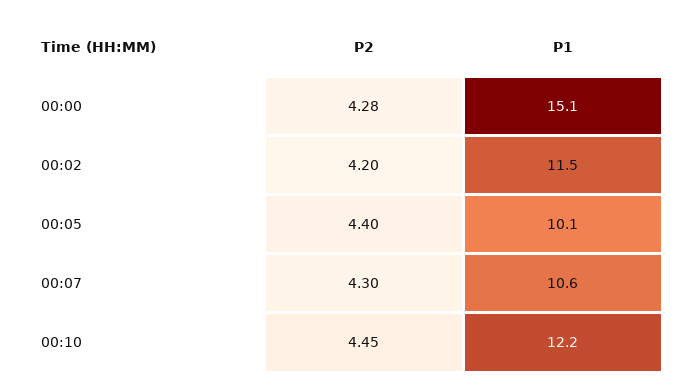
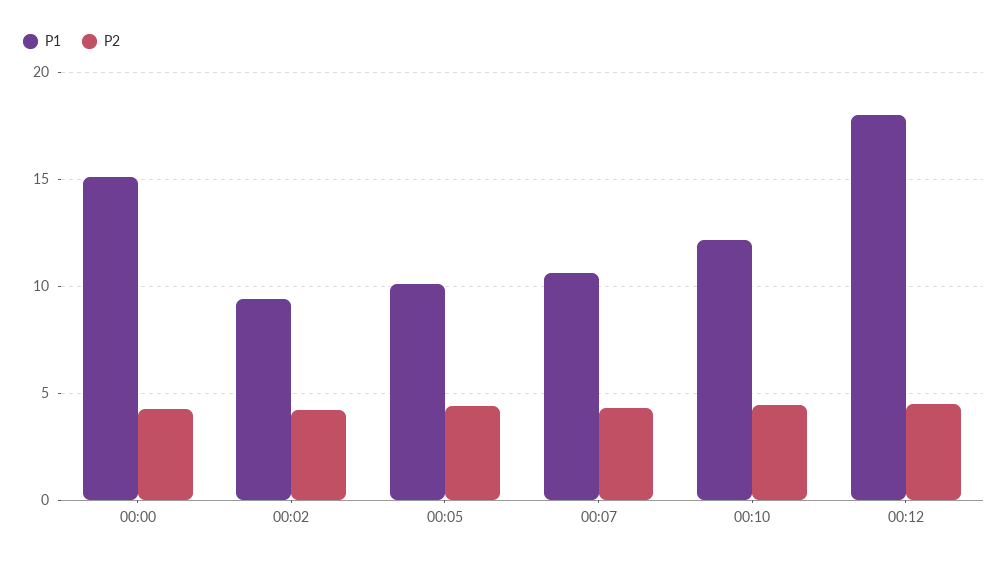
P1, 00:02: 11.5 -> 9.5
P1, 00:12: none -> 18
P2, 00:12: none -> 4.5

